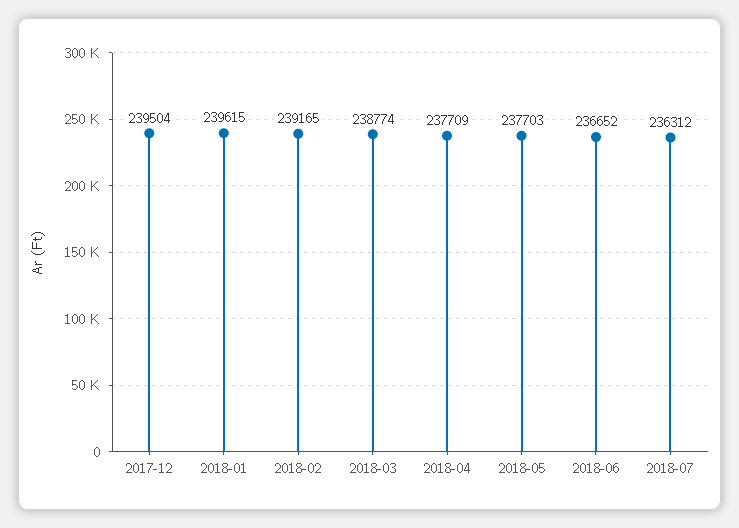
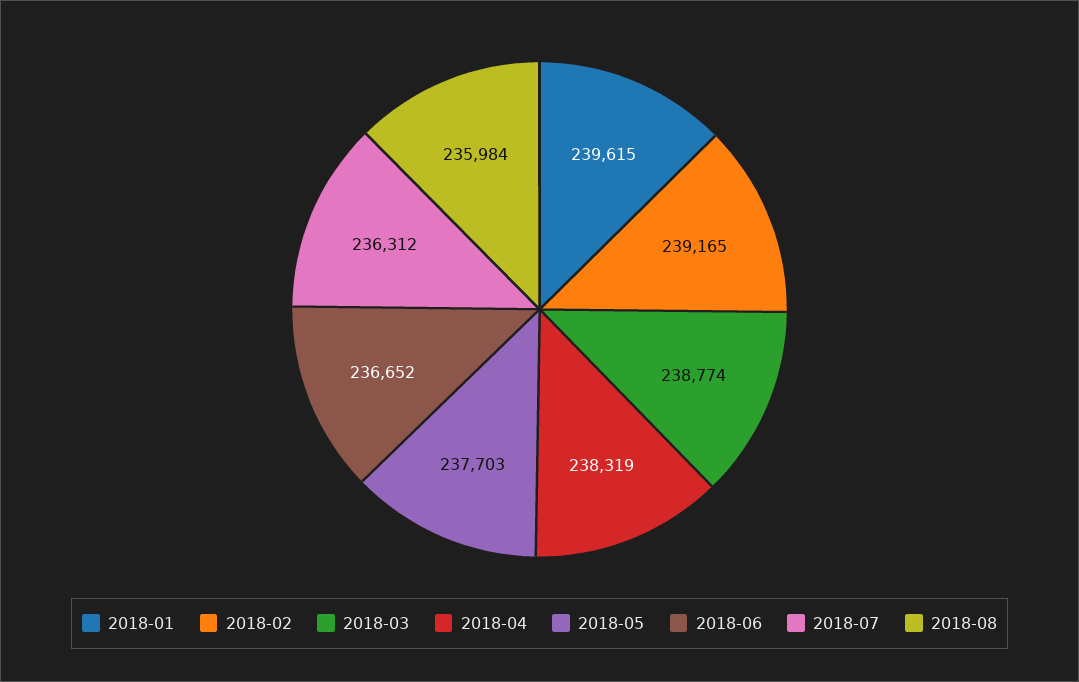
2017-12: 239504 -> none
2018-04: 237709 -> 238319
2018-08: none -> 235984

